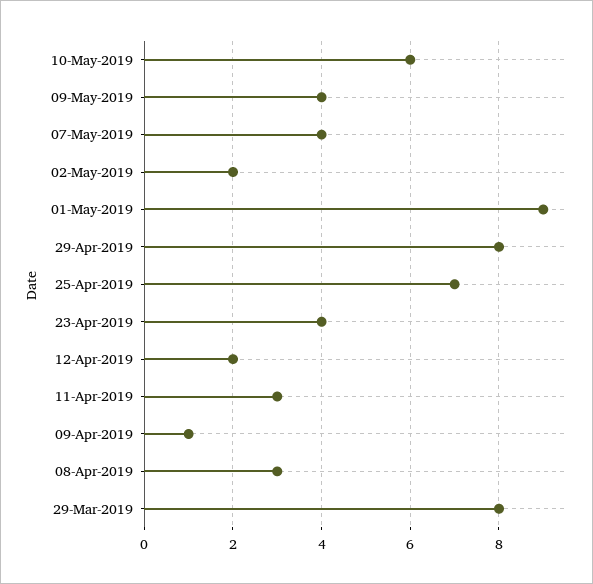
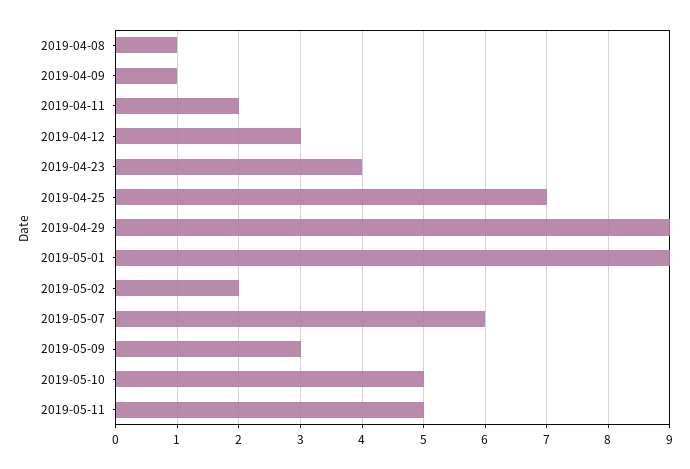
10-May-2019: 6 -> 5
09-May-2019: 4 -> 3
07-May-2019: 4 -> 6
29-Apr-2019: 8 -> 9
12-Apr-2019: 2 -> 3
11-Apr-2019: 3 -> 2
08-Apr-2019: 3 -> 1
29-Mar-2019: 8 -> none
2019-05-11: none -> 5

